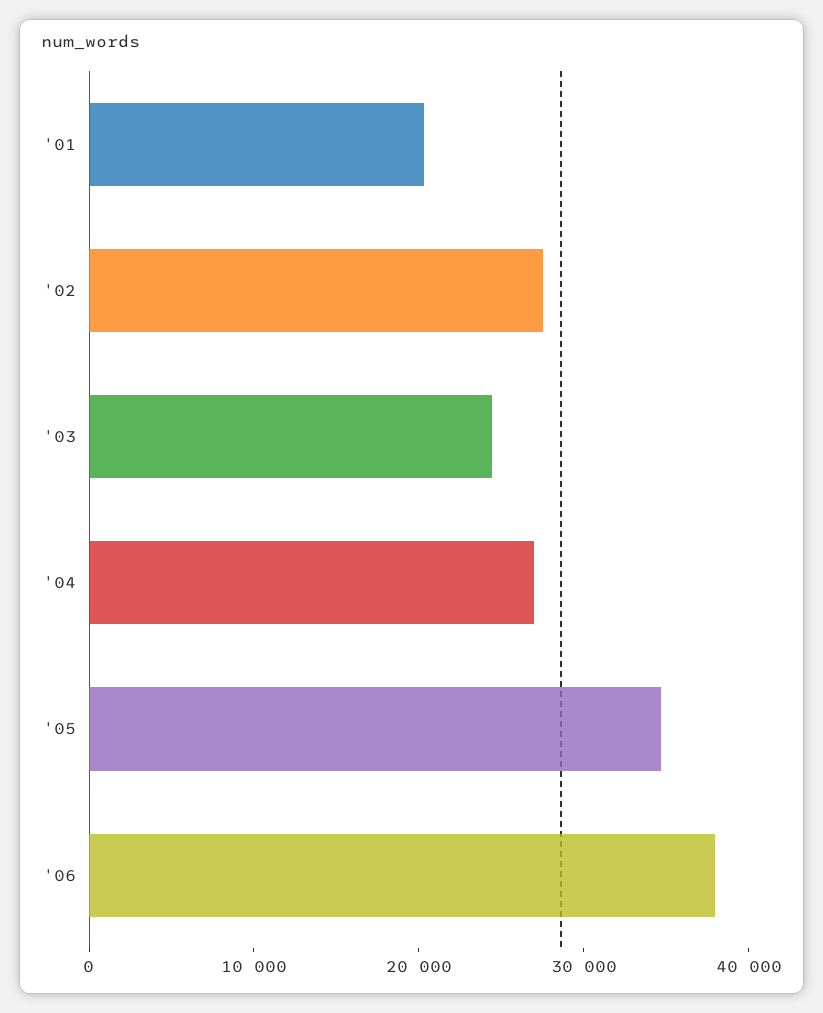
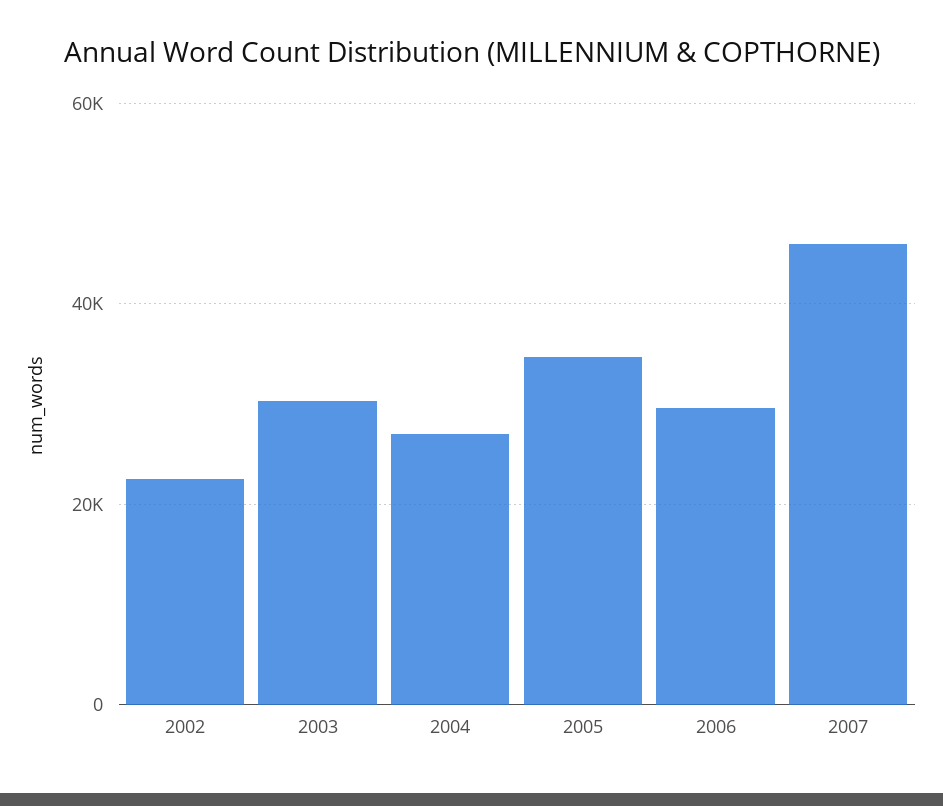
'01: 20000 -> none
'02: 28000 -> 22000
'03: 24000 -> 30000
'06: 38000 -> 30000
2007: none -> 46000

